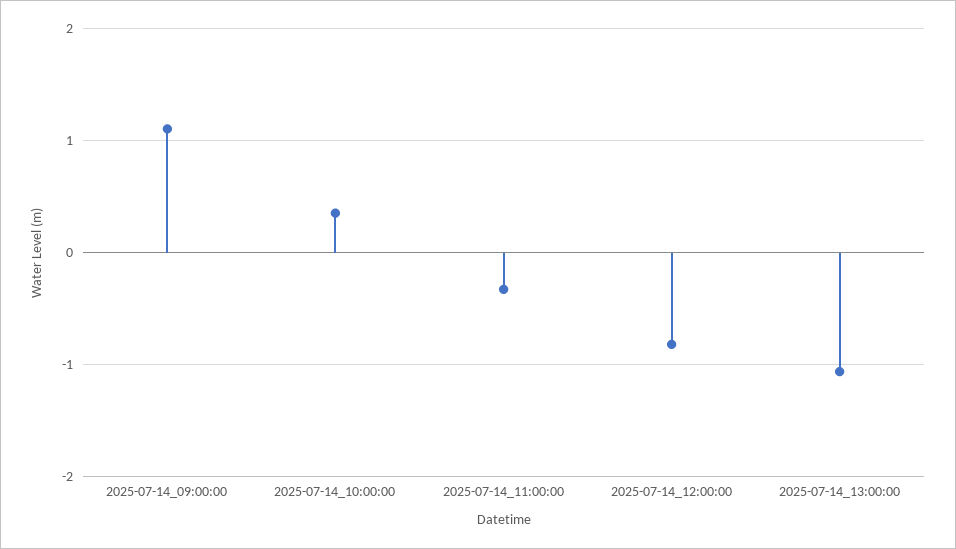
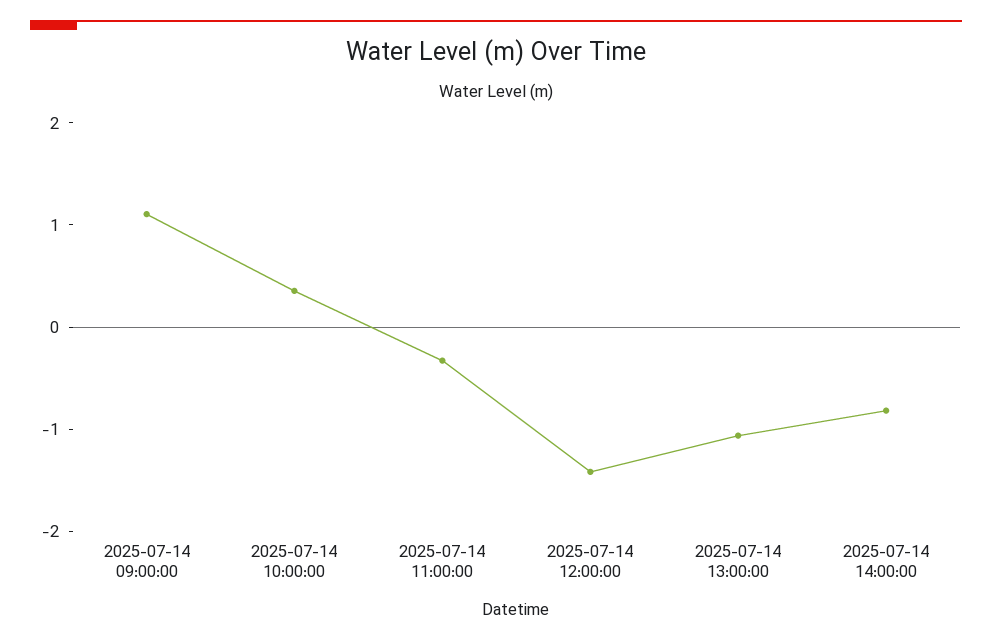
2025-07-14_12:00:00: -0.8 -> -1.4
2025-07-14 14:00:00: none -> -0.8

